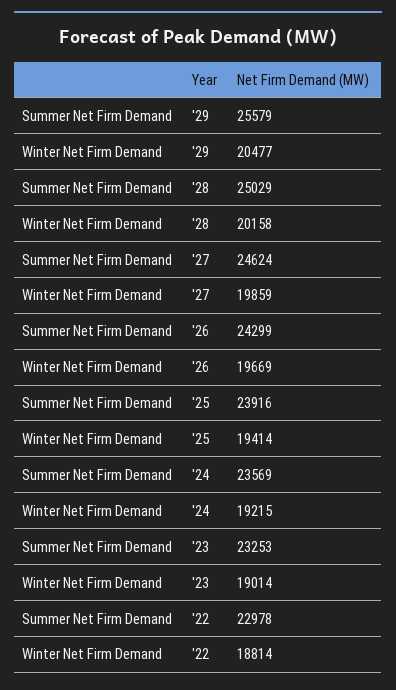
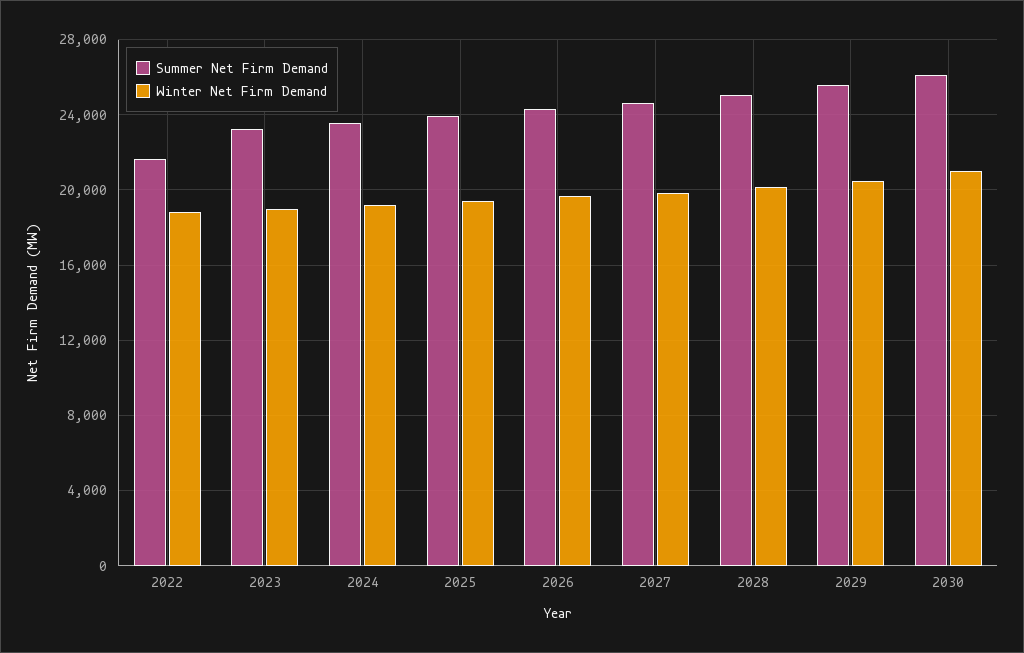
Summer Net Firm Demand, '22: 22978 -> 21500
Summer Net Firm Demand, 2030: none -> 26000
Winter Net Firm Demand, 2030: none -> 21000

